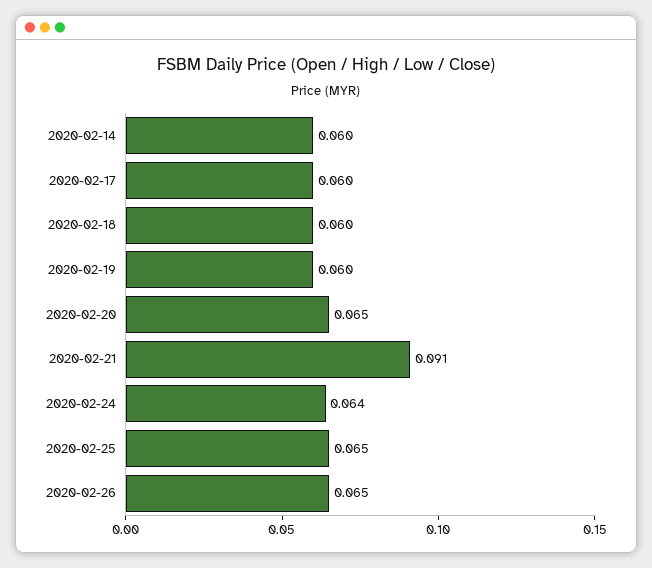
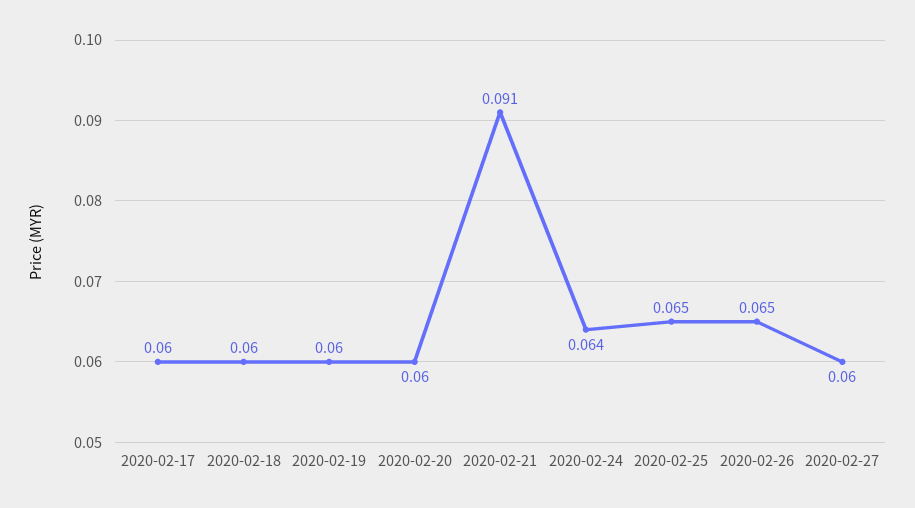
2020-02-14: 0.06 -> none
2020-02-20: 0.065 -> 0.06
2020-02-27: none -> 0.06

